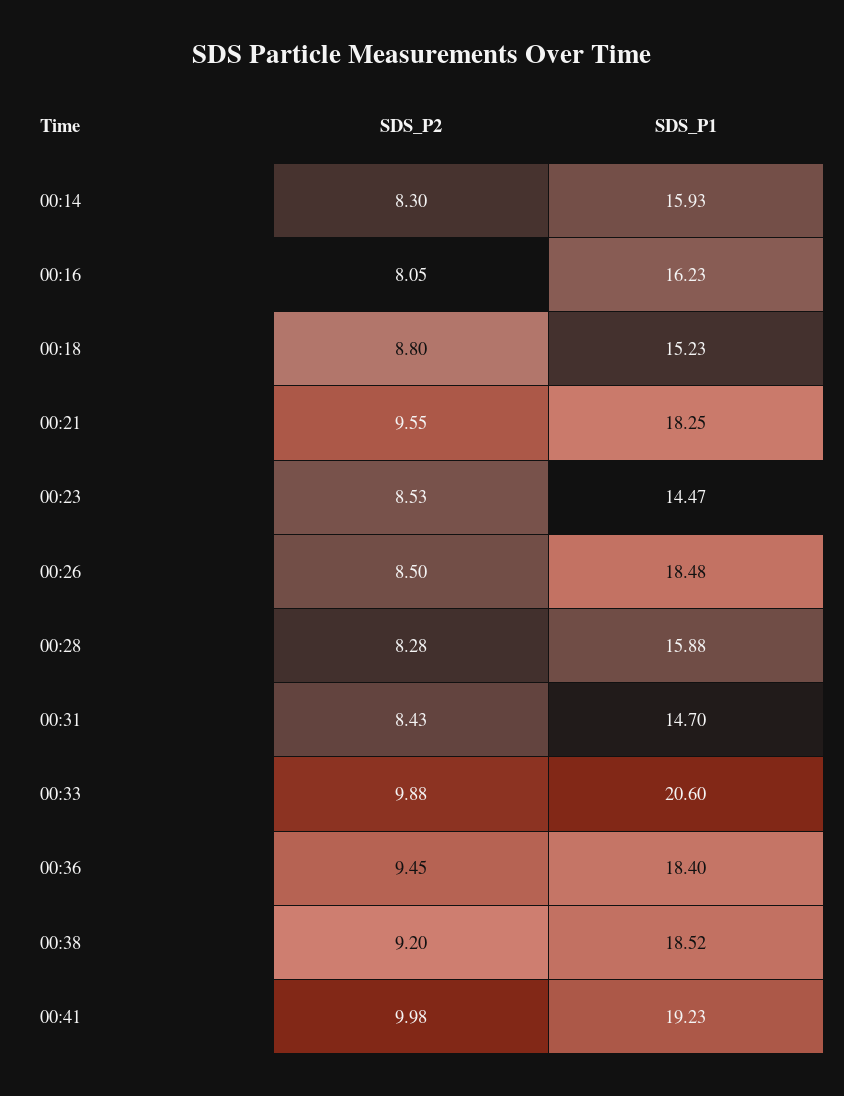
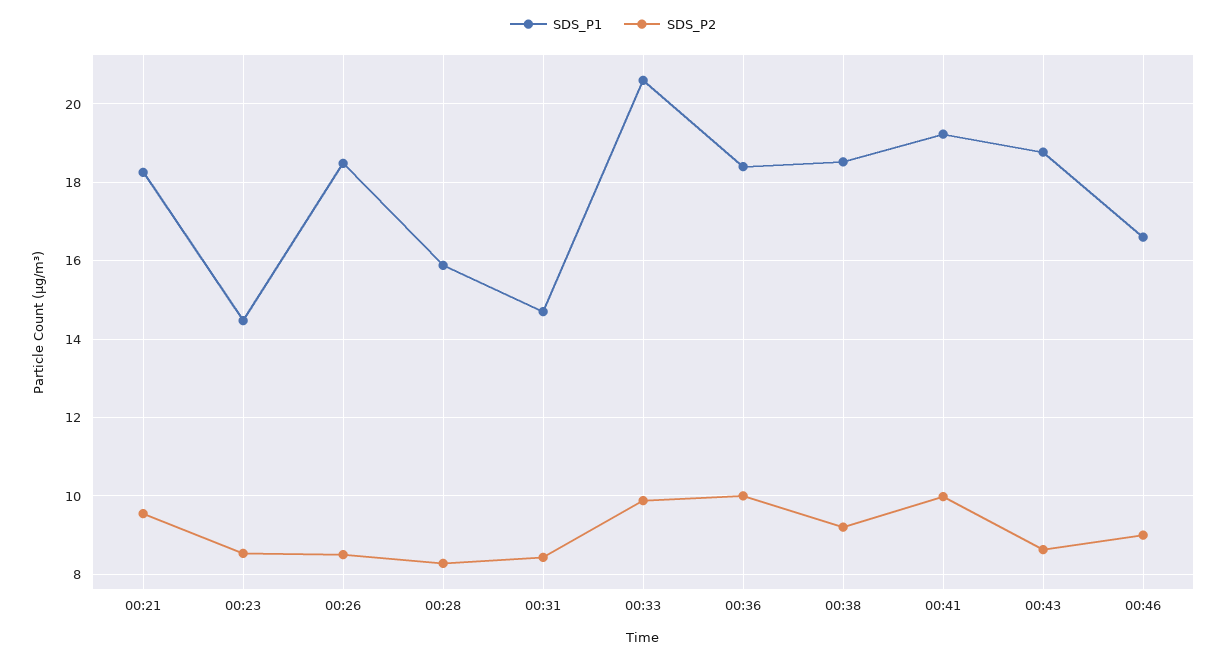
SDS_P2, 00:14: 8.3 -> none
SDS_P1, 00:14: 15.93 -> none
SDS_P2, 00:16: 8.05 -> none
SDS_P1, 00:16: 16.23 -> none
SDS_P2, 00:18: 8.8 -> none
SDS_P1, 00:18: 15.23 -> none
SDS_P2, 00:36: 9.45 -> 10
SDS_P1, 00:43: none -> 18.8
SDS_P2, 00:43: none -> 8.6
SDS_P1, 00:46: none -> 16.6
SDS_P2, 00:46: none -> 9

